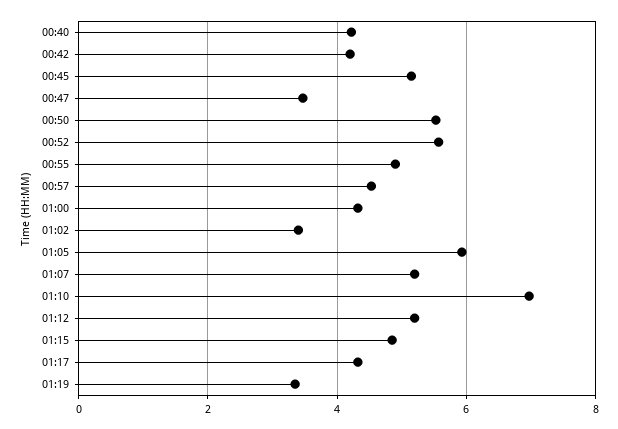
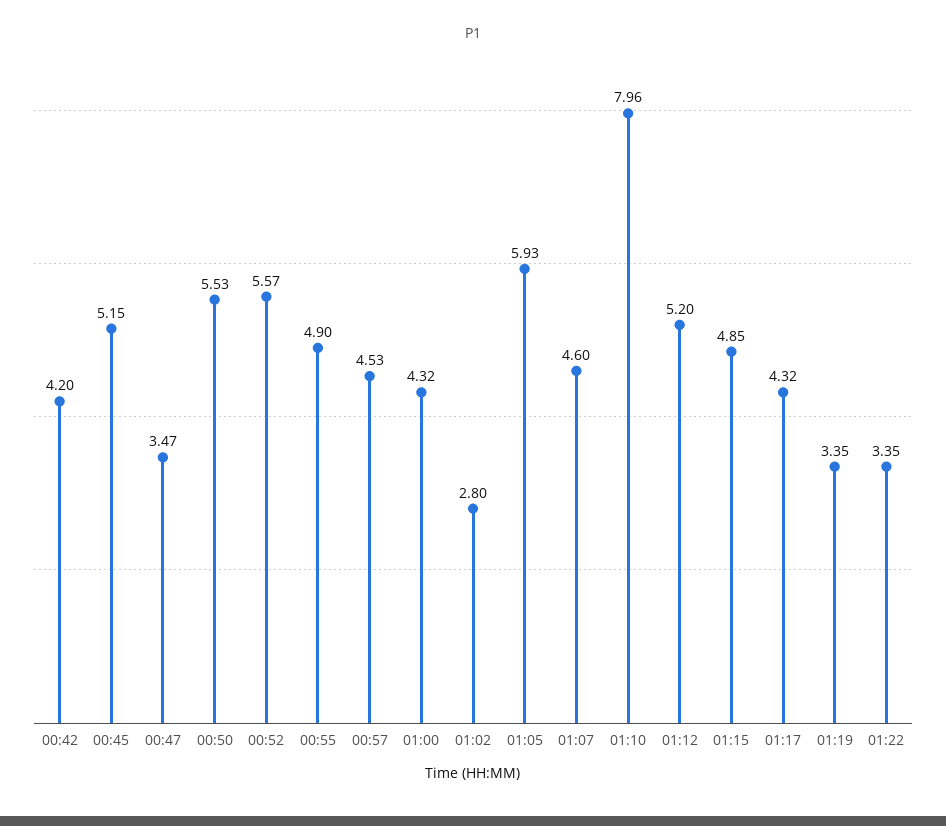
00:40: 4.2 -> none
01:02: 3.4 -> 2.8
01:07: 5.2 -> 4.6
01:10: 7 -> 7.96
01:22: none -> 3.35

